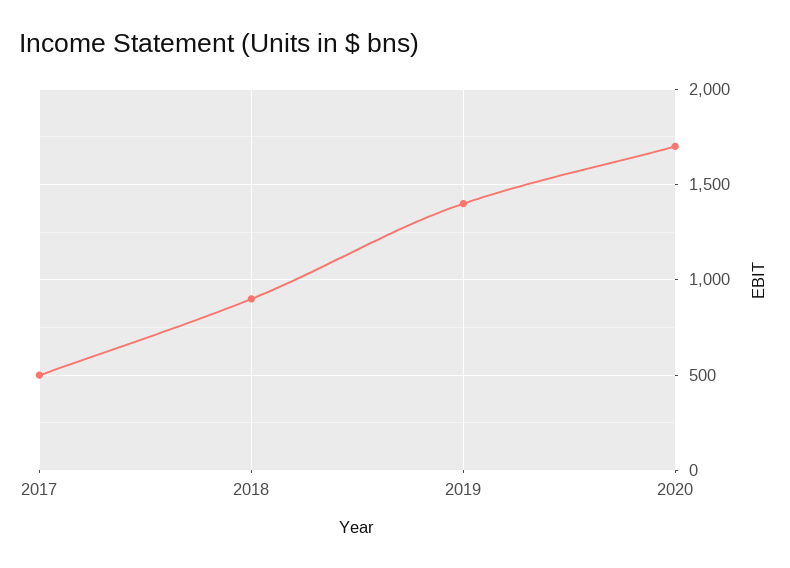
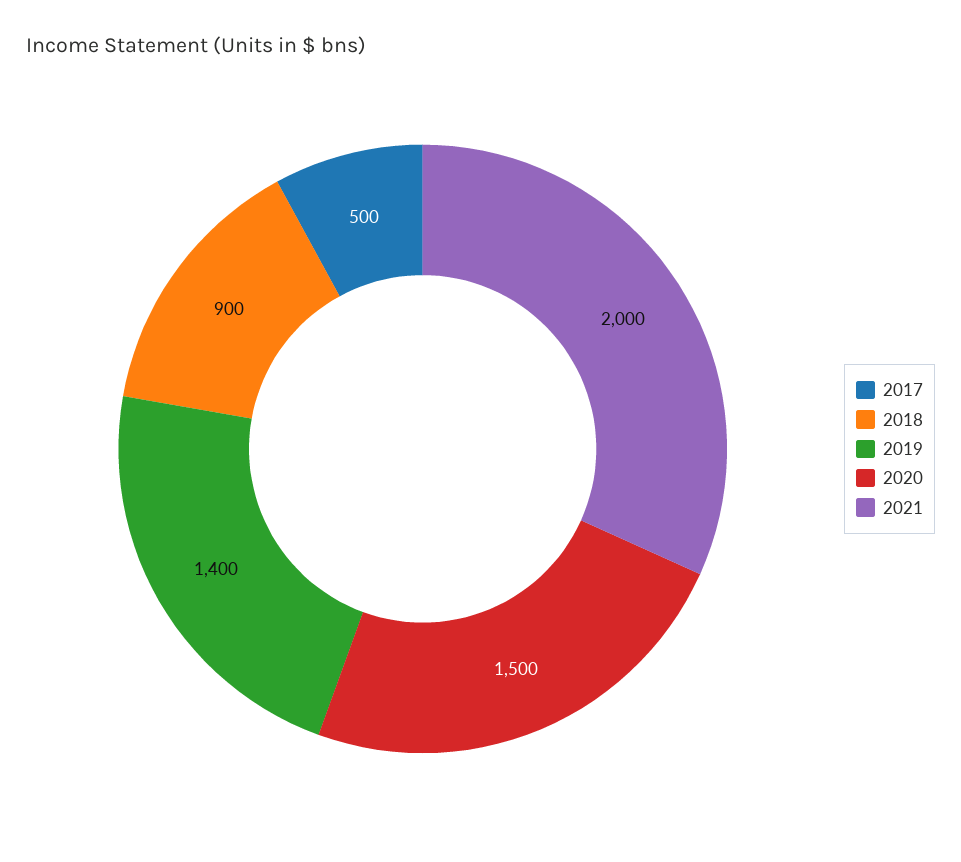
2020: 1700 -> 1500
2021: none -> 2000

